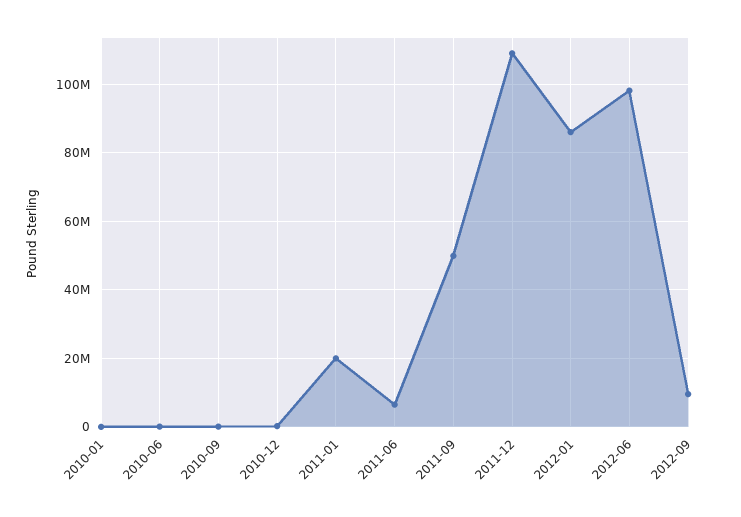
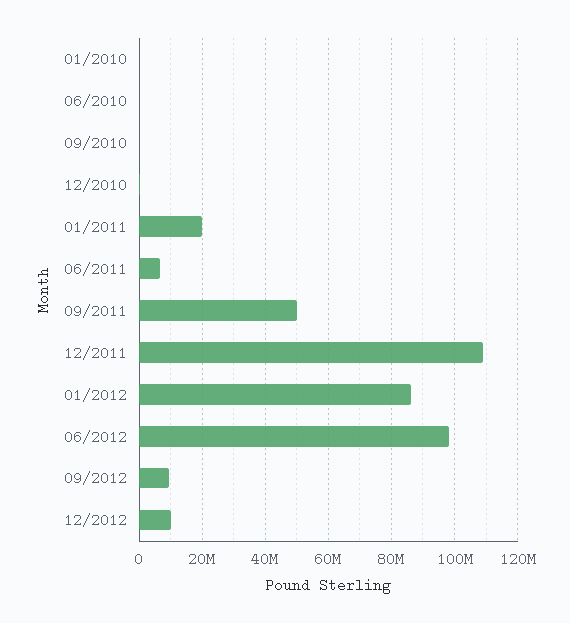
12/2012: none -> 10000000

